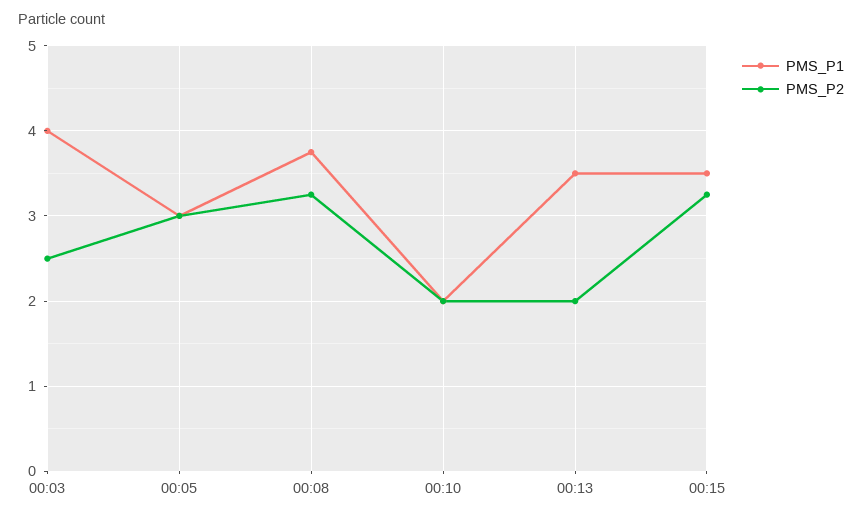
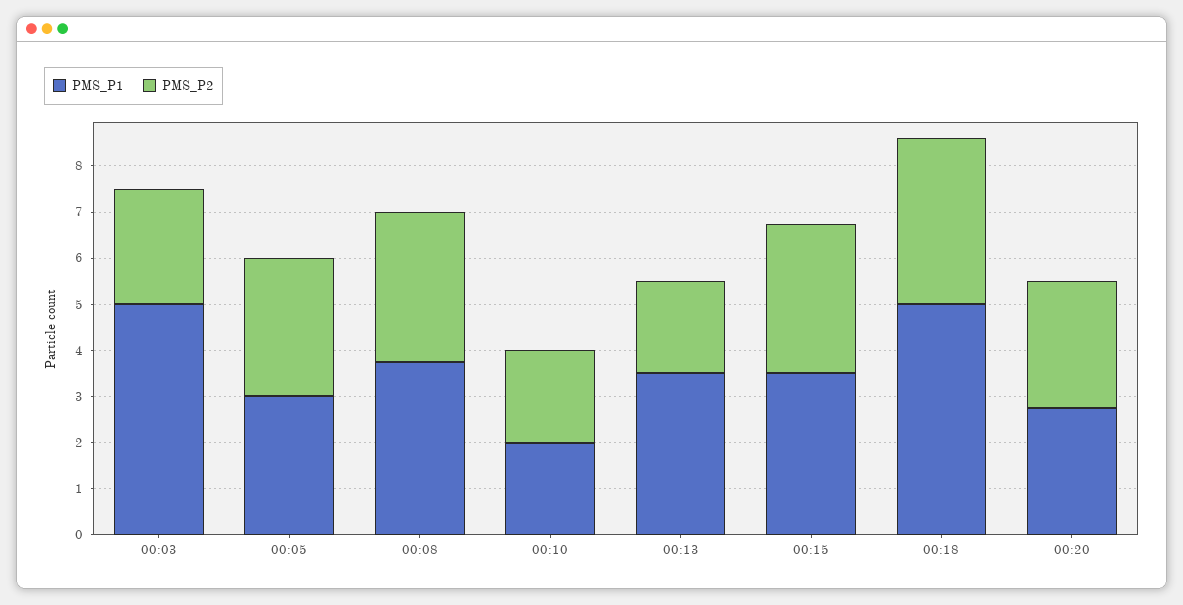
PMS_P1, 00:03: 4 -> 5
PMS_P1, 00:18: none -> 5
PMS_P2, 00:18: none -> 3.6
PMS_P1, 00:20: none -> 2.8
PMS_P2, 00:20: none -> 2.8

